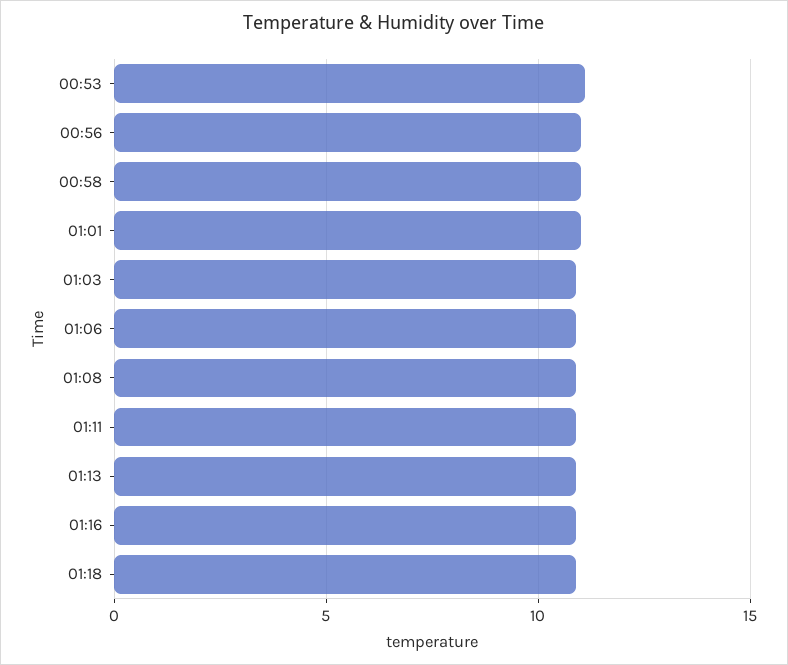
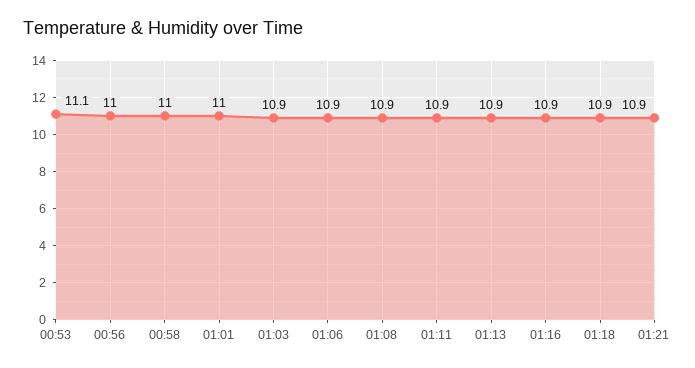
01:21: none -> 10.9

